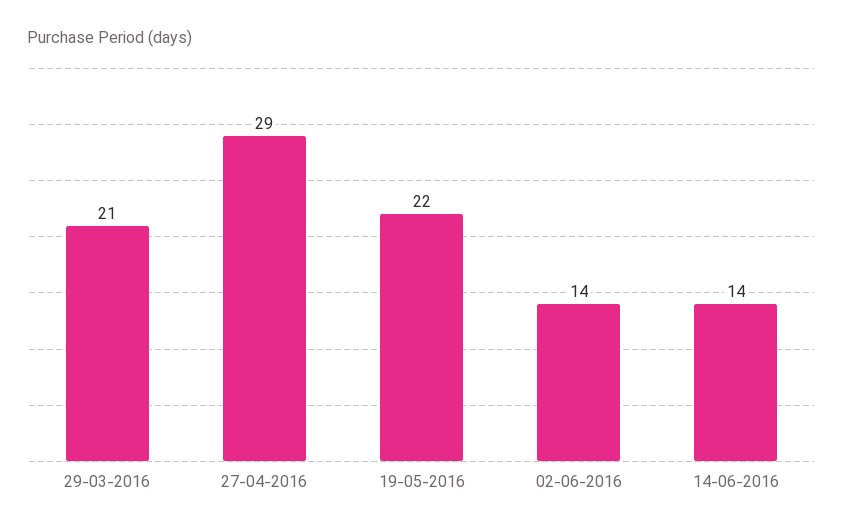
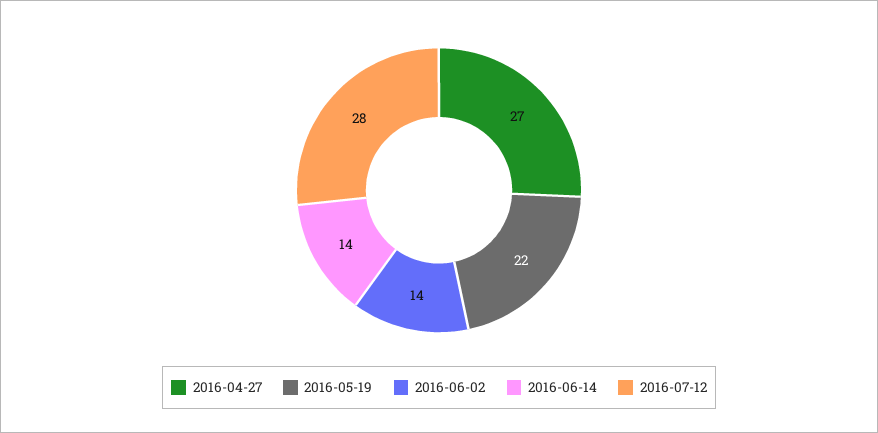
29-03-2016: 21 -> none
27-04-2016: 29 -> 27
2016-07-12: none -> 28

